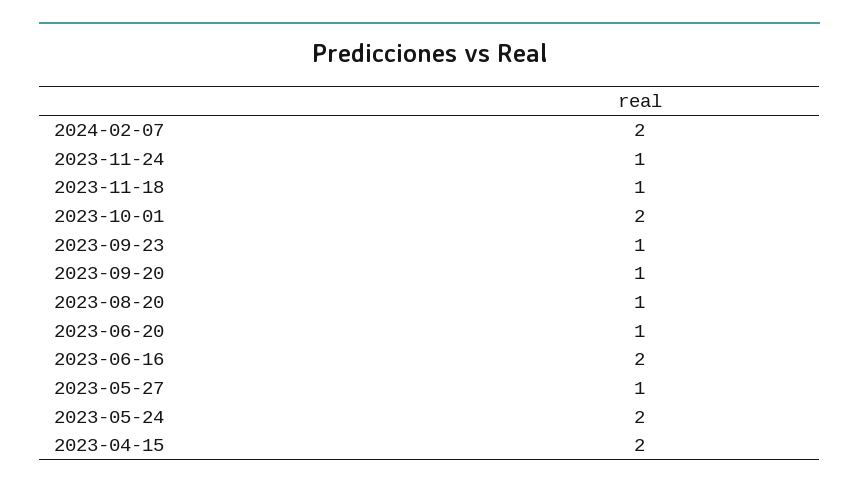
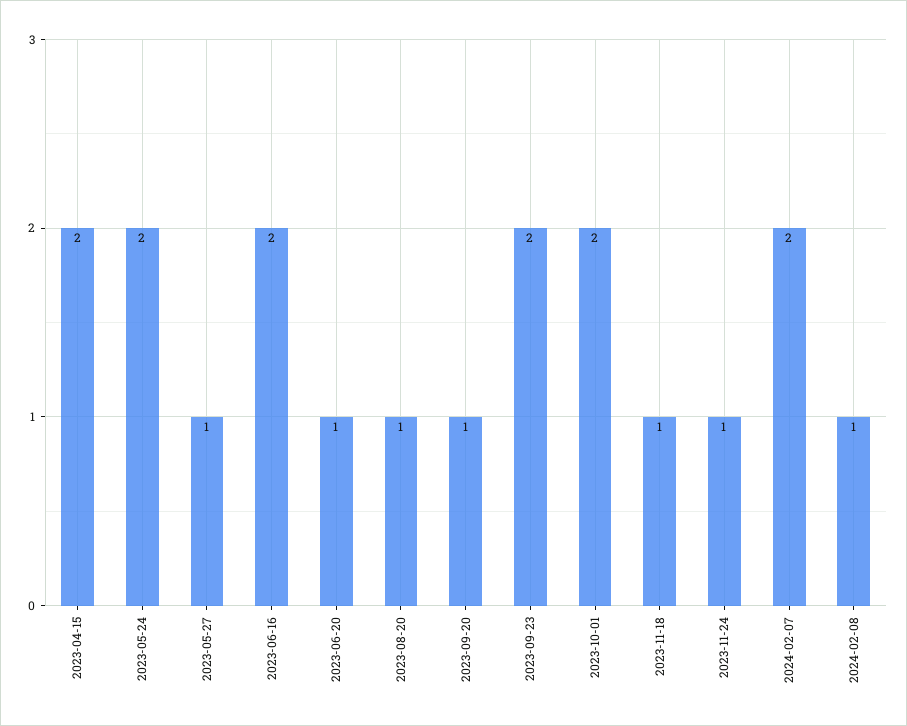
2023-09-23: 1 -> 2
2024-02-08: none -> 1

